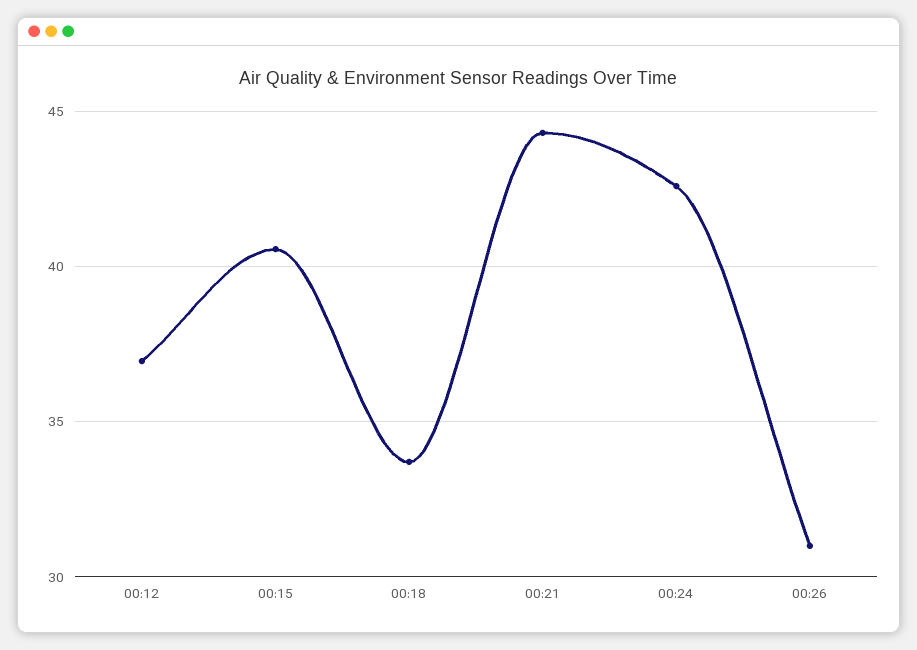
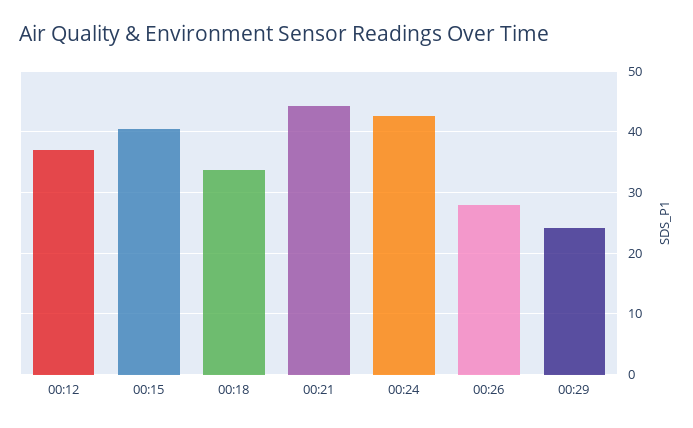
00:26: 31 -> 28
00:29: none -> 24

